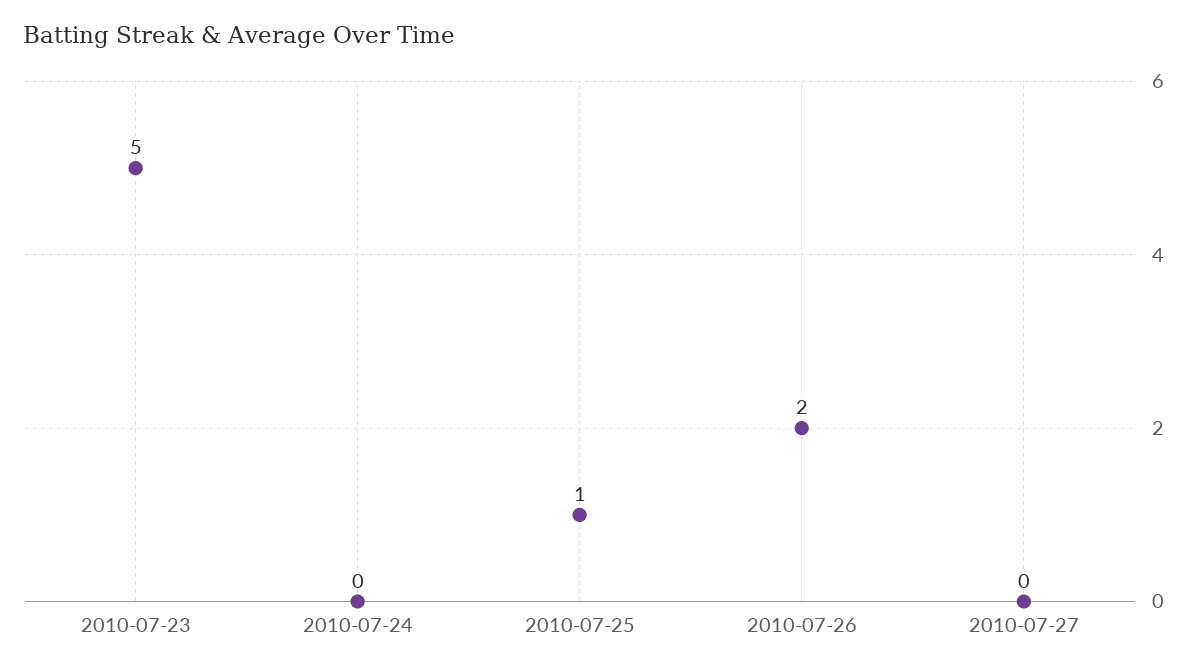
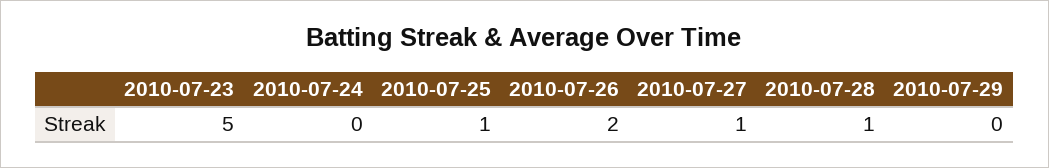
2010-07-27: 0 -> 1
2010-07-28: none -> 1
2010-07-29: none -> 0

